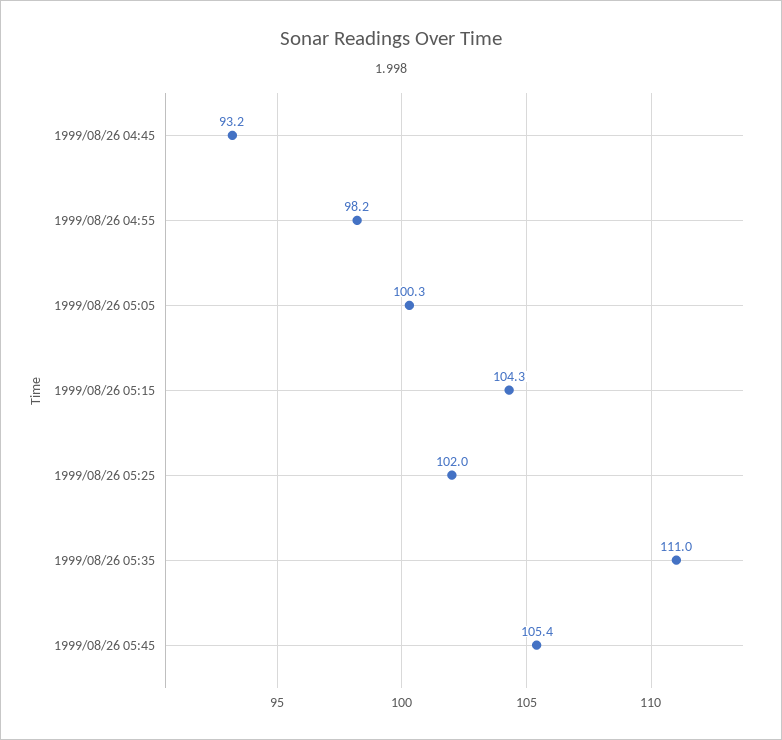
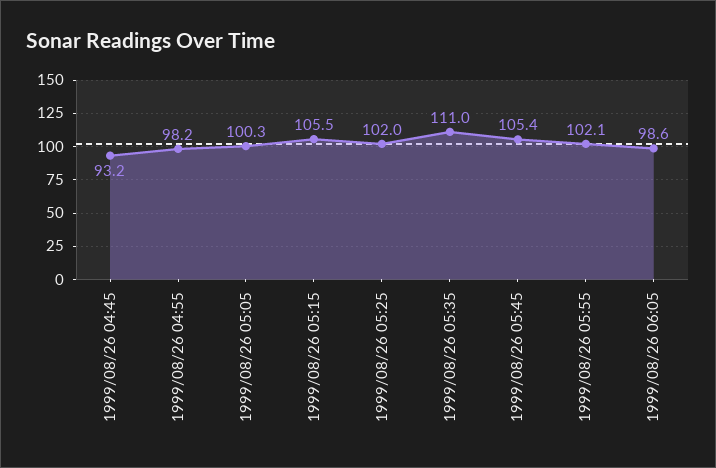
1999/08/26 05:15: 104.3 -> 105.5
1999/08/26 05:55: none -> 102.1
1999/08/26 06:05: none -> 98.6

